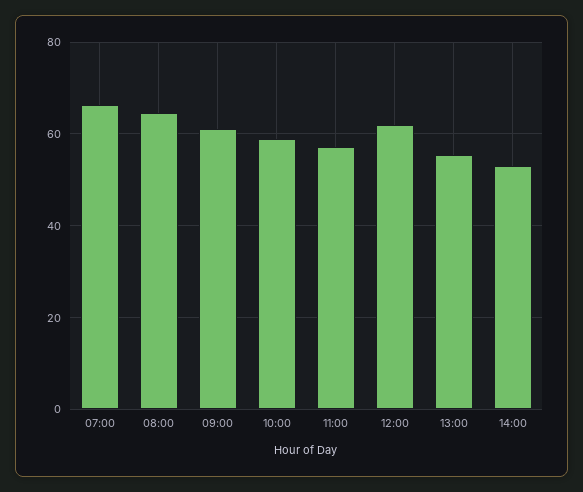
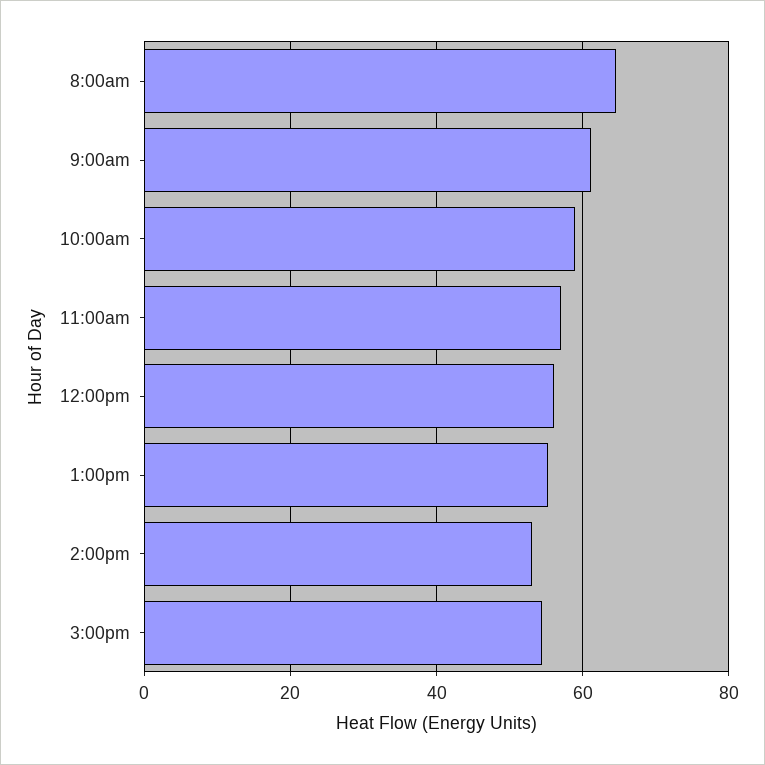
07:00: 66 -> none
12:00: 62 -> 56
3:00pm: none -> 54

